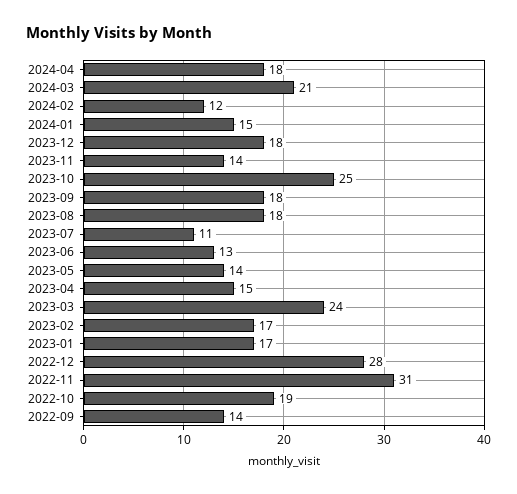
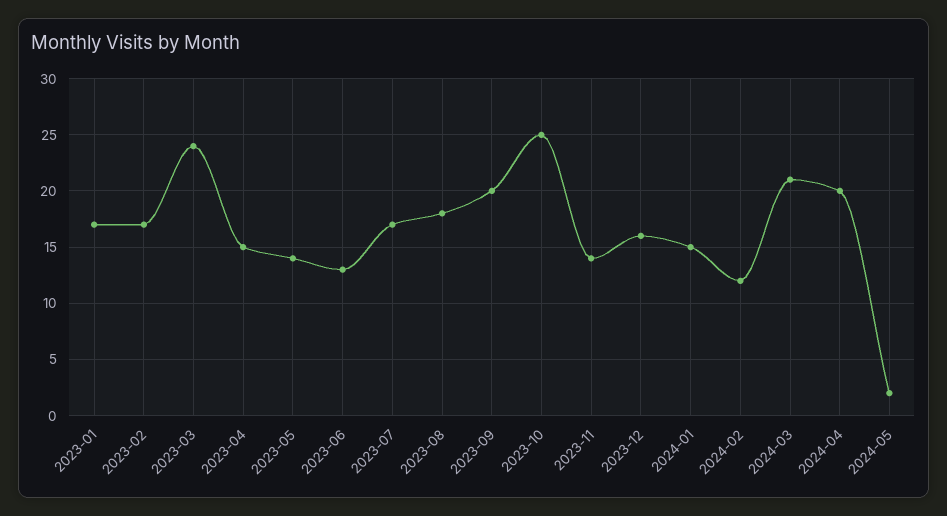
2024-04: 18 -> 20
2023-12: 18 -> 16
2023-09: 18 -> 20
2023-07: 11 -> 17
2022-12: 28 -> none
2022-11: 31 -> none
2022-10: 19 -> none
2022-09: 14 -> none
2024-05: none -> 2

